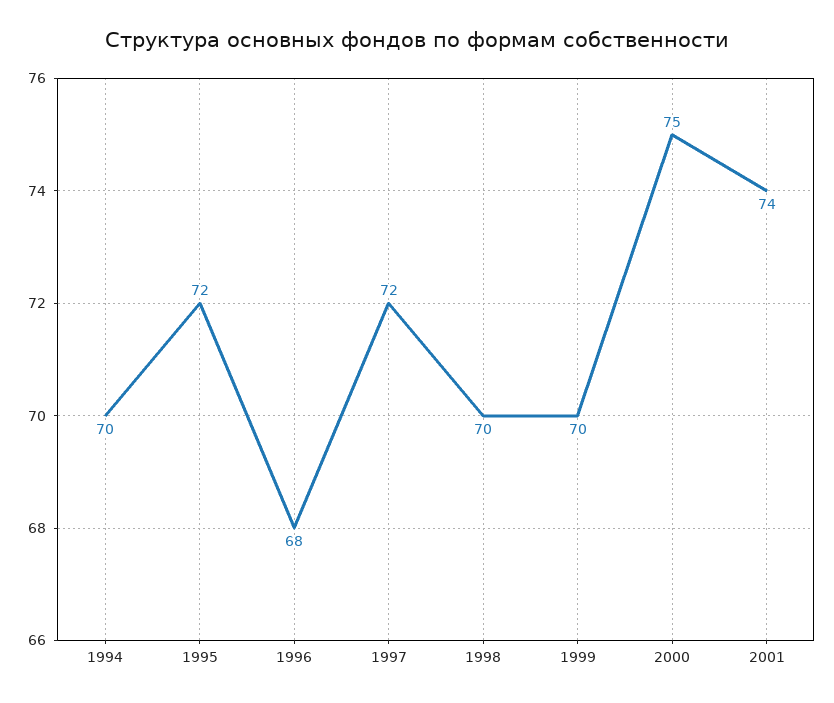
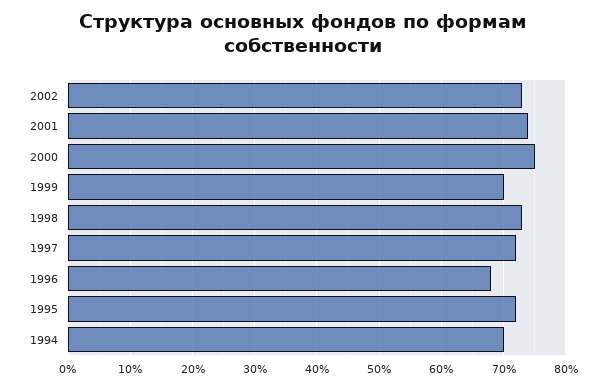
1998: 70 -> 73
2002: none -> 73

